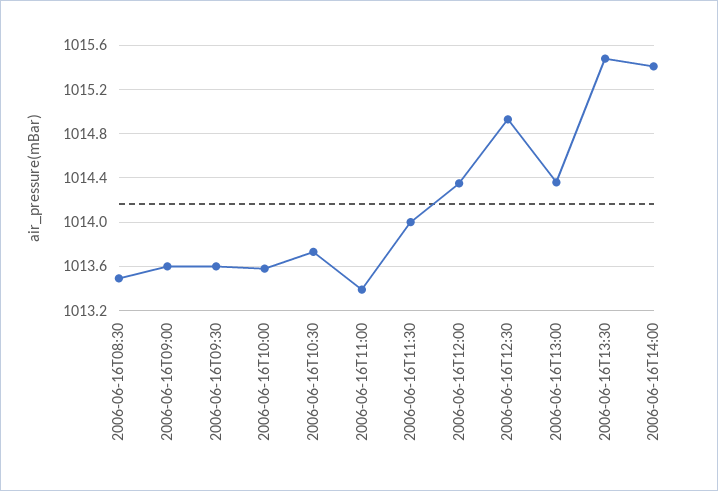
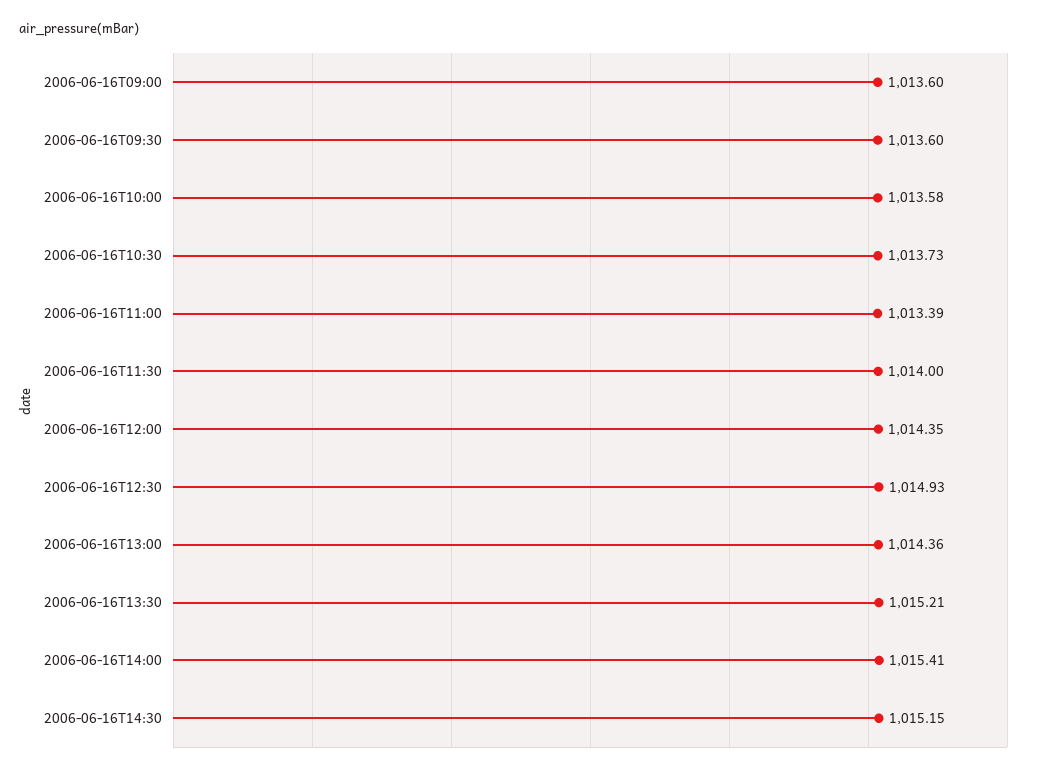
2006-06-16T08:30: 1013.5 -> none
2006-06-16T13:30: 1015.5 -> 1015.21
2006-06-16T14:30: none -> 1015.15

